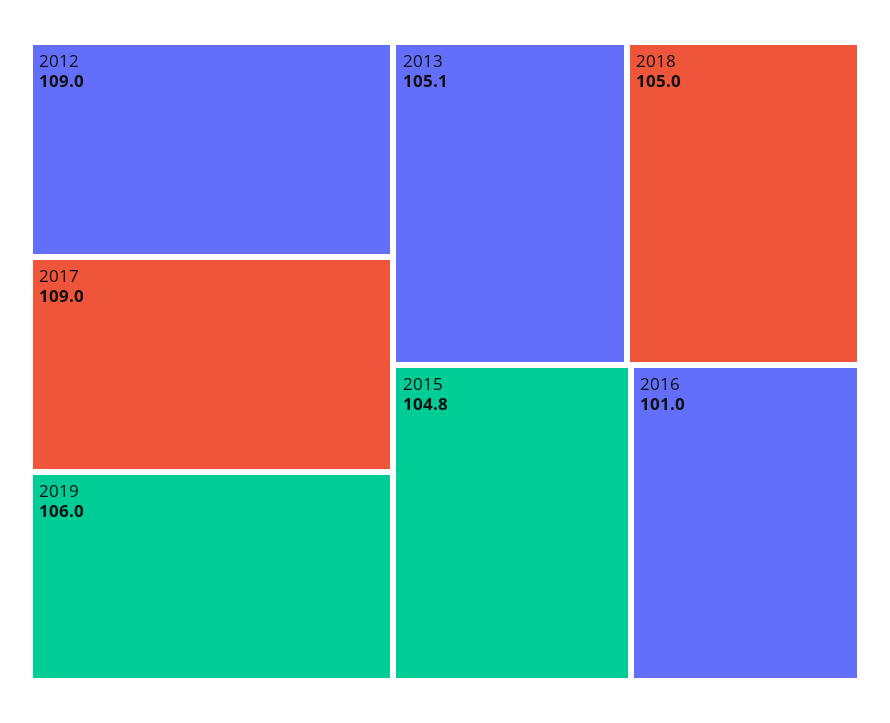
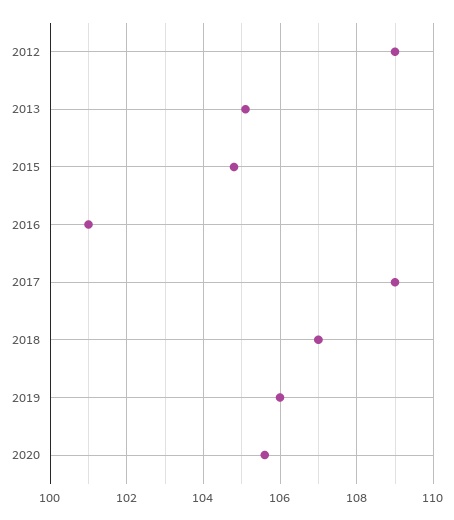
2018: 105 -> 107
2020: none -> 105.5

